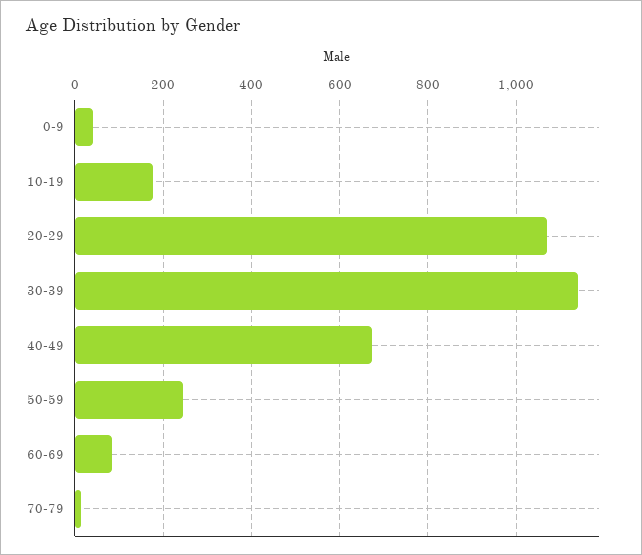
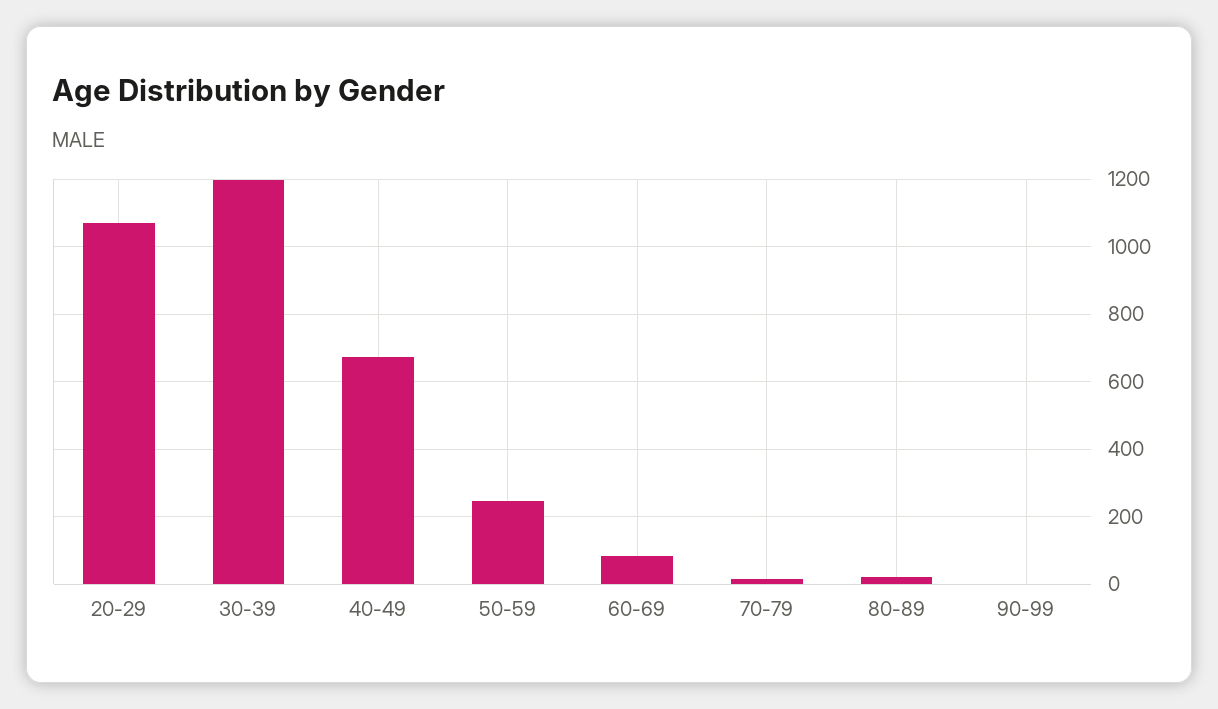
0-9: 40 -> none
10-19: 180 -> none
30-39: 1140 -> 1200
80-89: none -> 20
90-99: none -> 0

